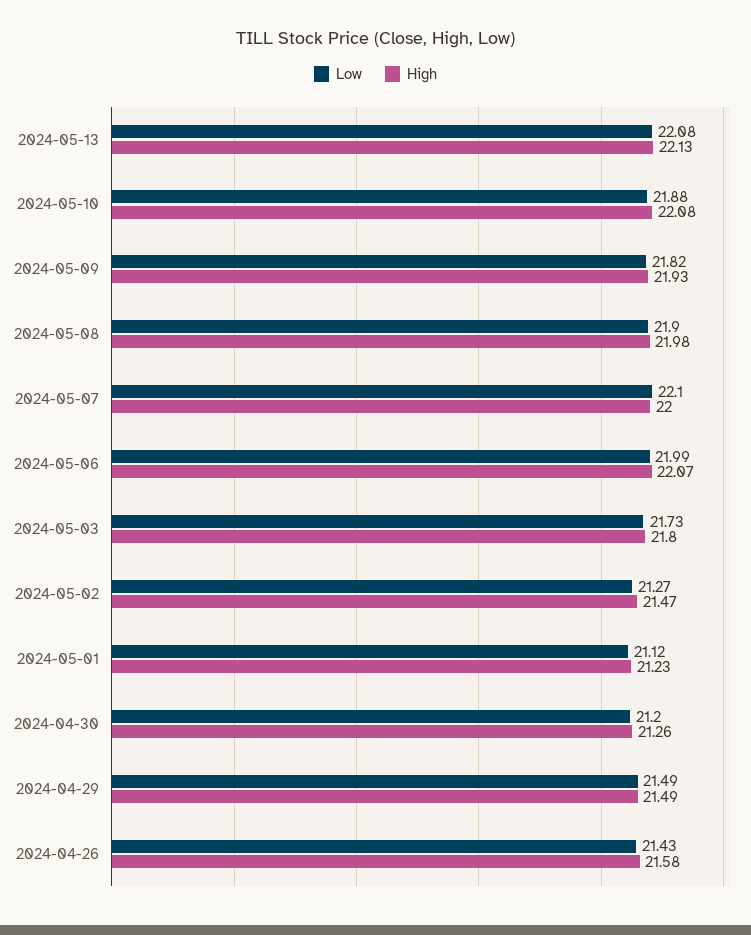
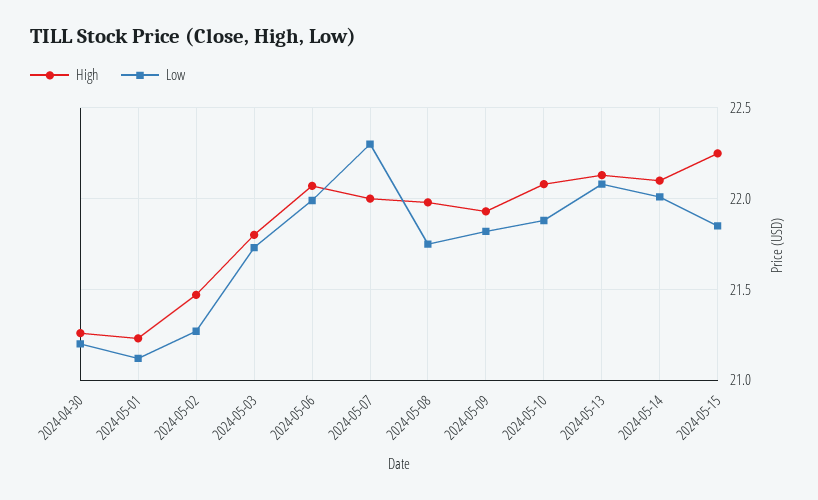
Low, 2024-05-08: 21.9 -> 21.75
Low, 2024-05-07: 22.1 -> 22.3
Low, 2024-04-29: 21.49 -> none
High, 2024-04-29: 21.49 -> none
Low, 2024-04-26: 21.43 -> none
High, 2024-04-26: 21.58 -> none
High, 2024-05-14: none -> 22.1
Low, 2024-05-14: none -> 22
High, 2024-05-15: none -> 22.25
Low, 2024-05-15: none -> 21.85

